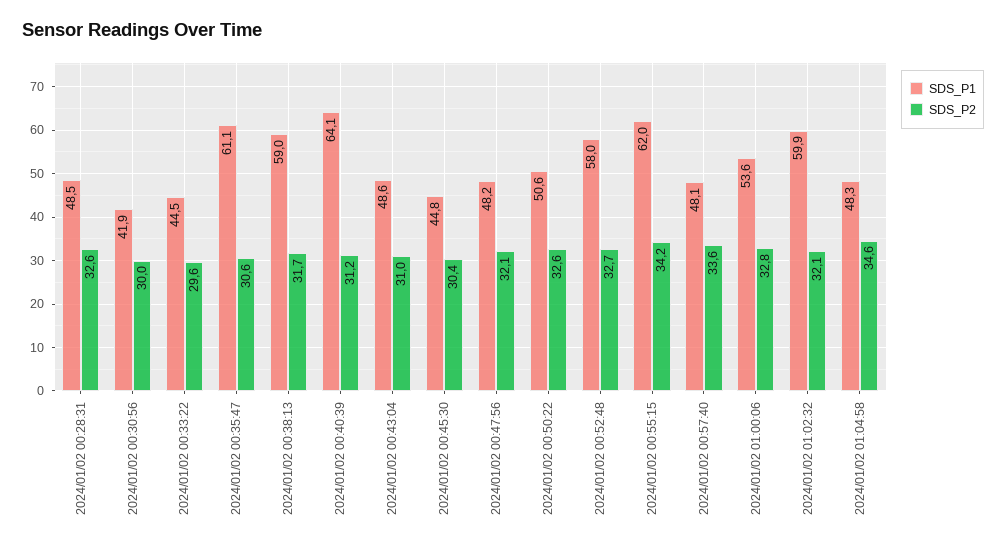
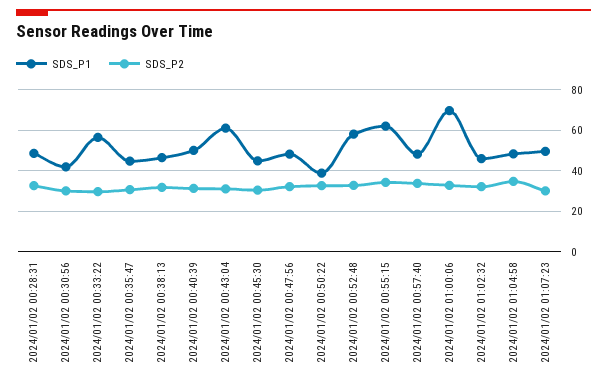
SDS_P1, 2024/01/02 00:33:22: 44.5 -> 55
SDS_P1, 2024/01/02 00:35:47: 61.1 -> 45
SDS_P1, 2024/01/02 00:38:13: 59 -> 45
SDS_P1, 2024/01/02 00:40:39: 64.1 -> 50
SDS_P1, 2024/01/02 00:43:04: 48.6 -> 60
SDS_P1, 2024/01/02 00:50:22: 50.6 -> 40
SDS_P1, 2024/01/02 01:00:06: 53.6 -> 70
SDS_P1, 2024/01/02 01:02:32: 59.9 -> 45
SDS_P1, 2024/01/02 01:07:23: none -> 50
SDS_P2, 2024/01/02 01:07:23: none -> 30

